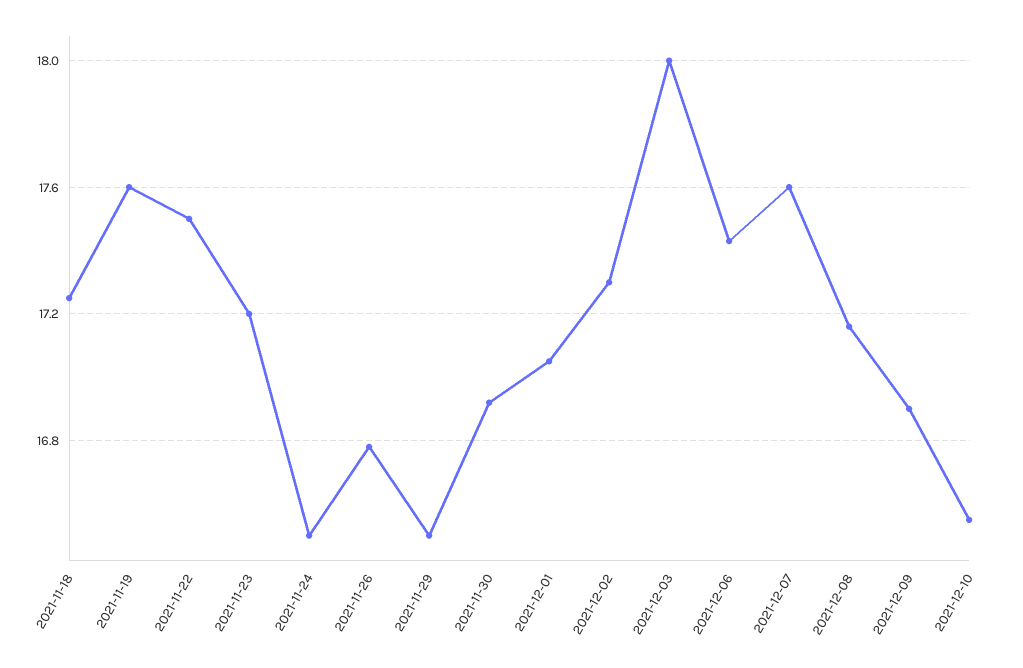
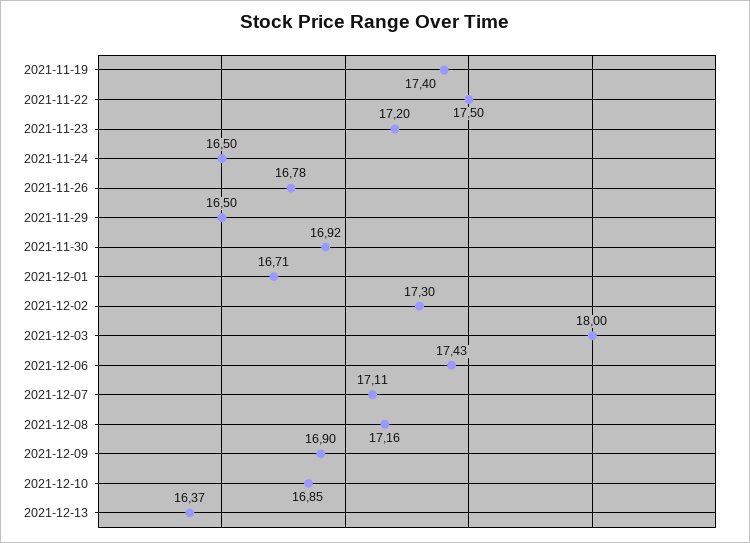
2021-11-18: 17.25 -> none
2021-11-19: 17.6 -> 17.4
2021-12-01: 17.05 -> 16.71
2021-12-07: 17.6 -> 17.11
2021-12-10: 16.55 -> 16.85
2021-12-13: none -> 16.37

